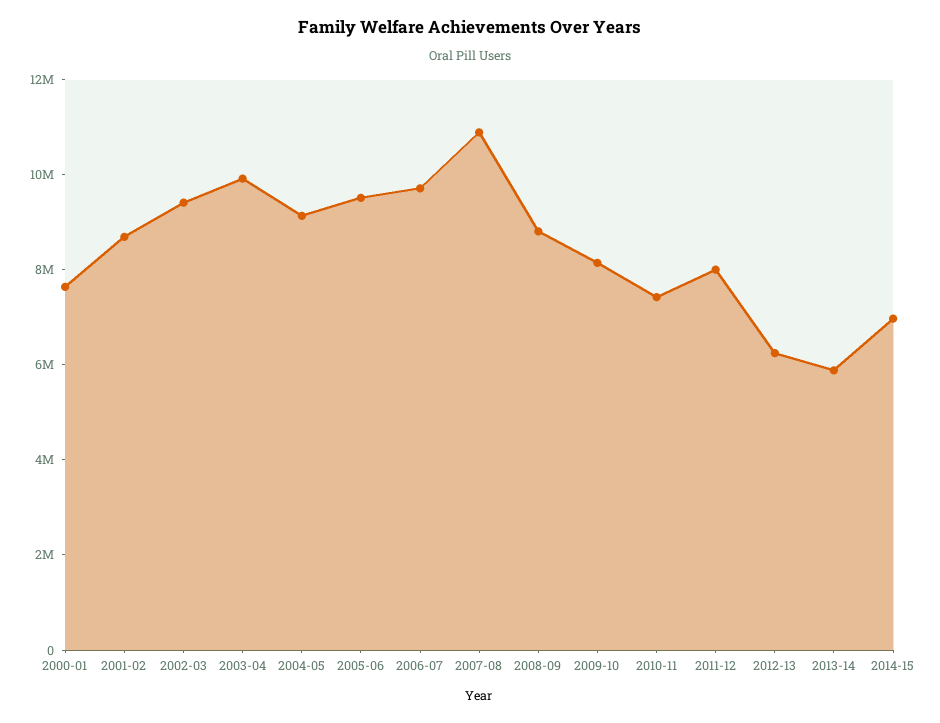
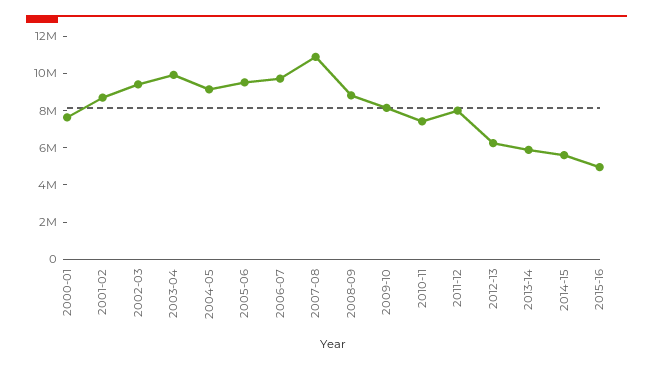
2014-15: 7000000 -> 5500000
2015-16: none -> 5000000

